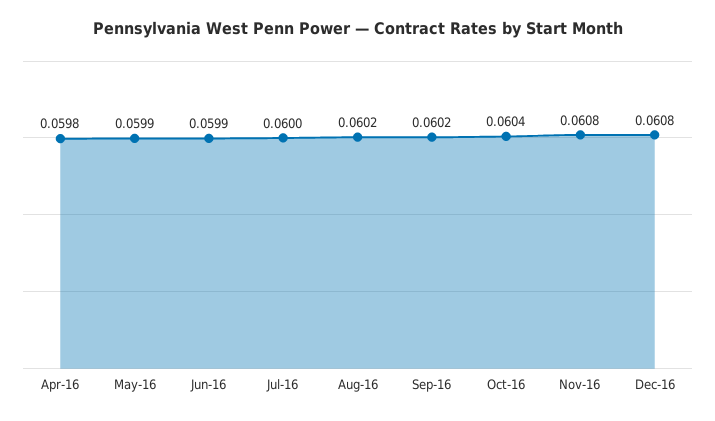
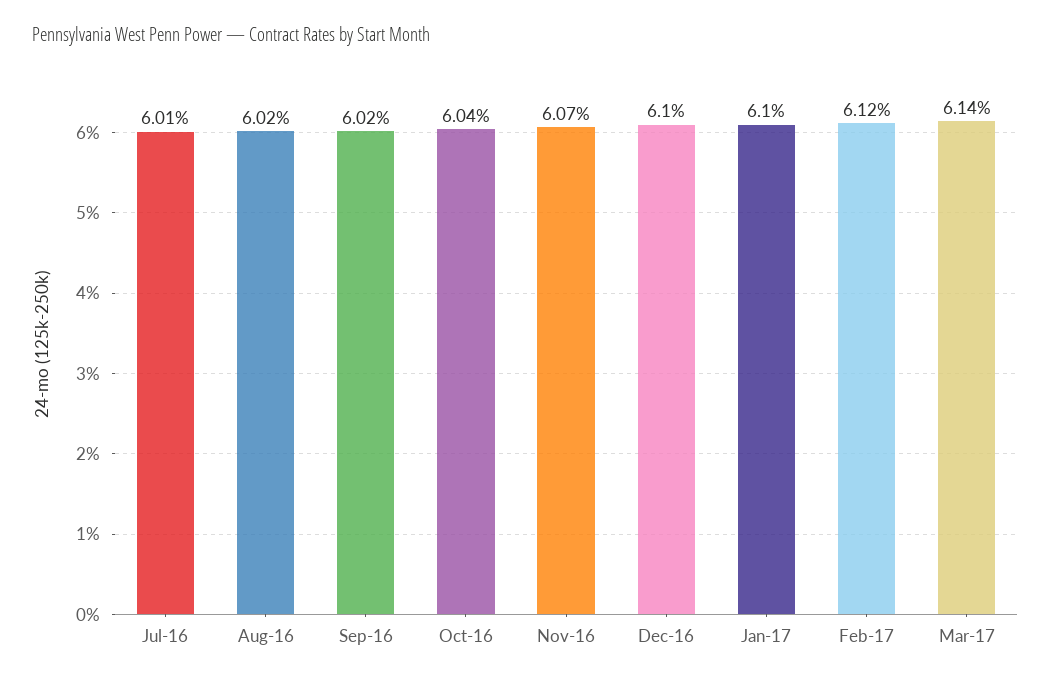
Apr-16: 0.0598 -> none
May-16: 0.0599 -> none
Jun-16: 0.0599 -> none
Jul-16: 0.06 -> 0.0601
Nov-16: 0.0608 -> 0.0607
Dec-16: 0.0608 -> 0.061
Jan-17: none -> 0.061
Feb-17: none -> 0.0612
Mar-17: none -> 0.0614

